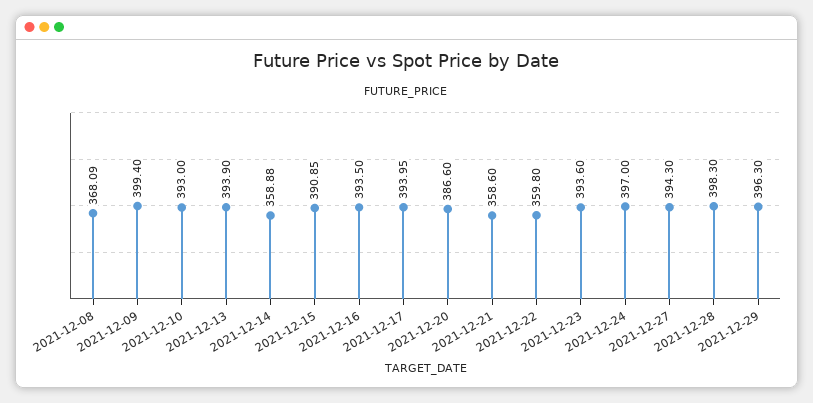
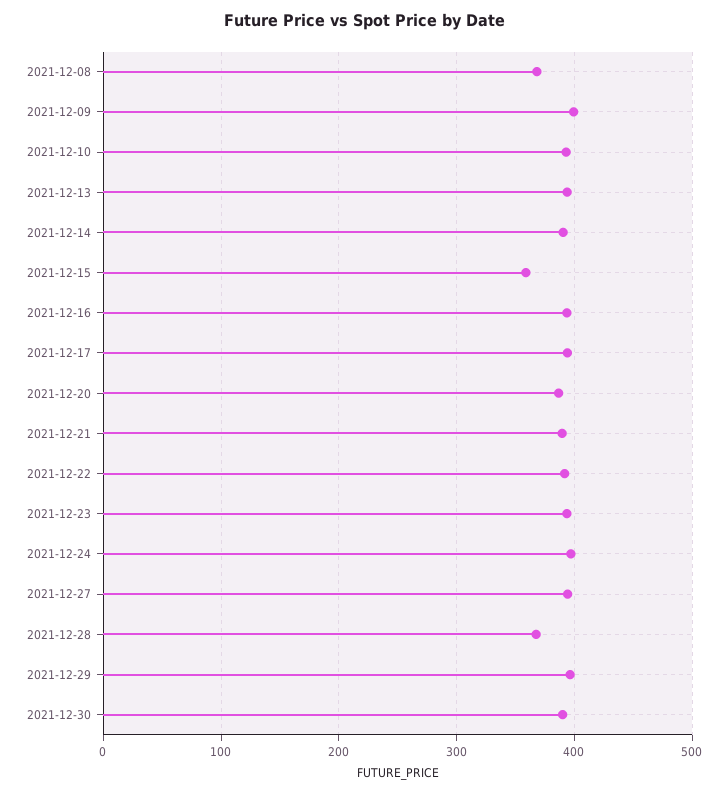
2021-12-14: 358.88 -> 390
2021-12-15: 390.85 -> 360
2021-12-21: 358.6 -> 390
2021-12-22: 359.8 -> 390
2021-12-28: 398.3 -> 370
2021-12-30: none -> 390

